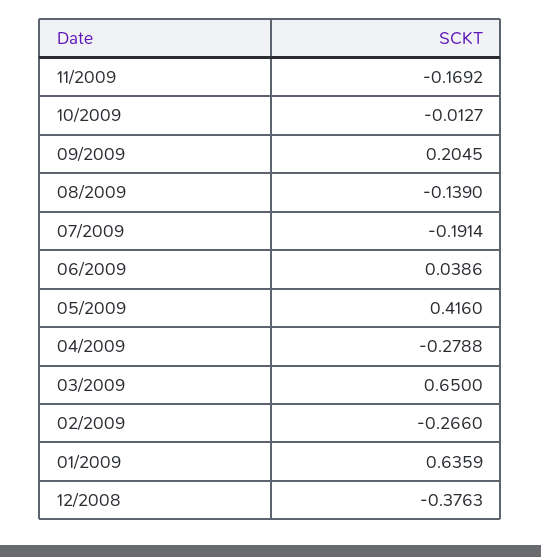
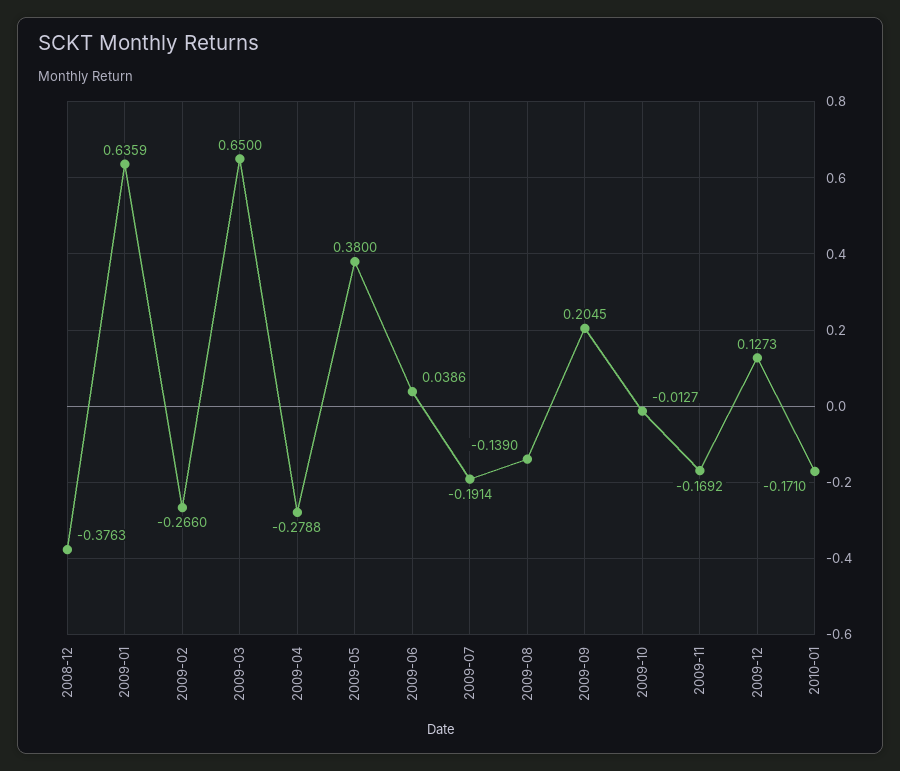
05/2009: 0.416 -> 0.38
2009-12: none -> 0.1273
2010-01: none -> -0.171

